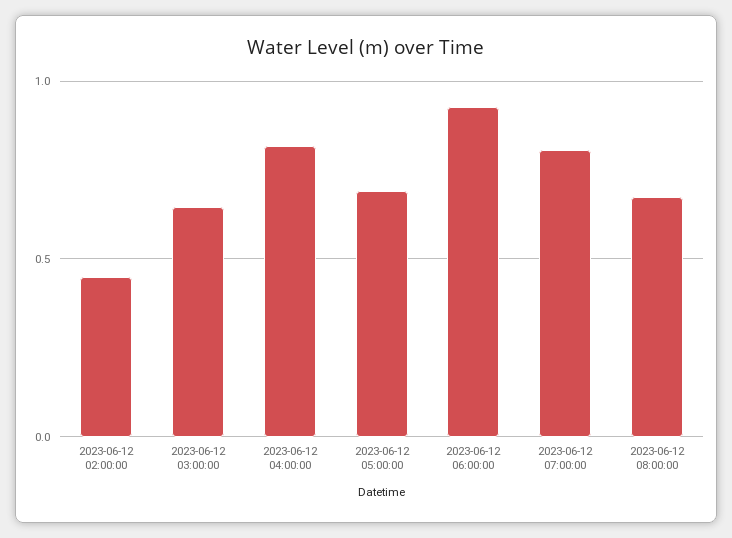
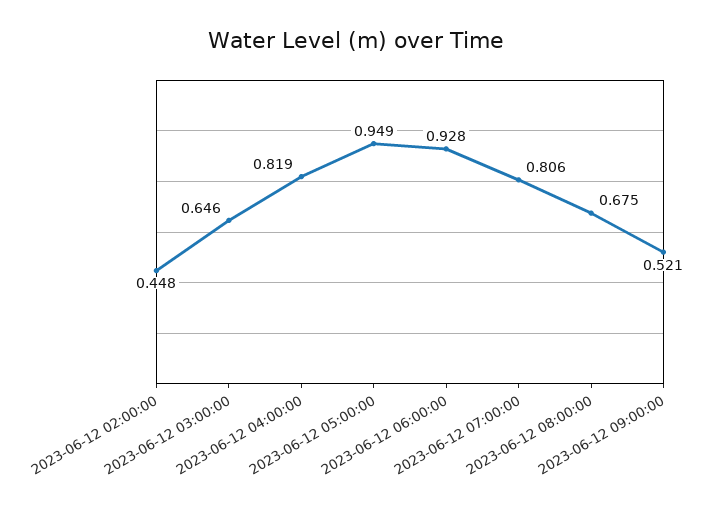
2023-06-12 05:00:00: 0.7 -> 0.949
2023-06-12 09:00:00: none -> 0.521

